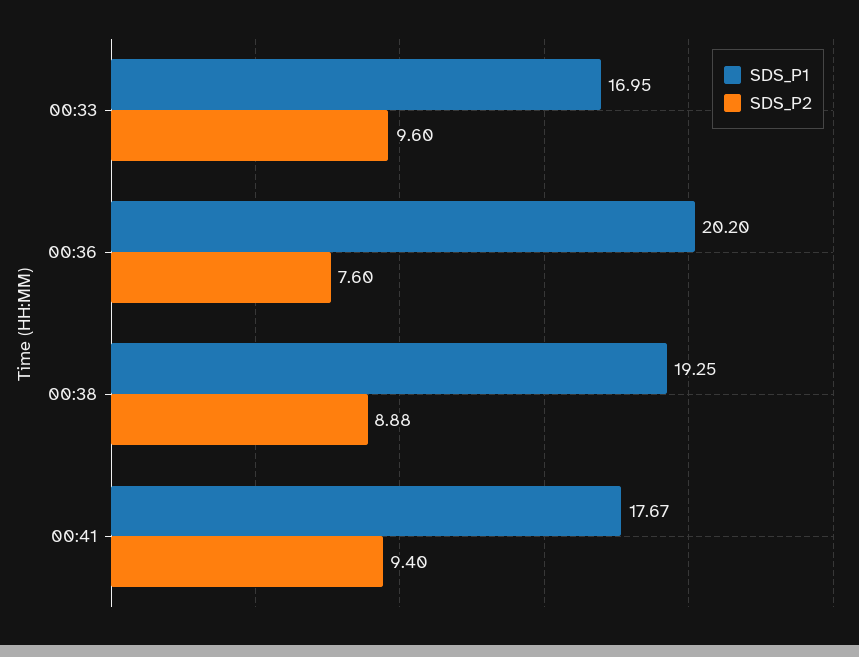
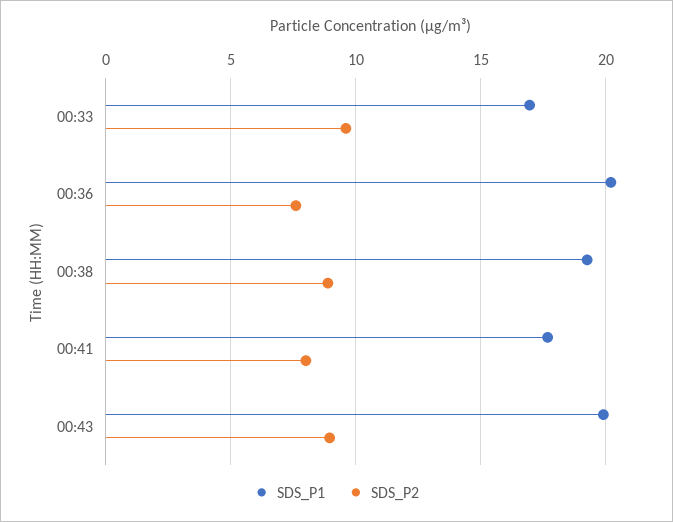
SDS_P2, 00:41: 9.4 -> 8
SDS_P1, 00:43: none -> 20
SDS_P2, 00:43: none -> 9

